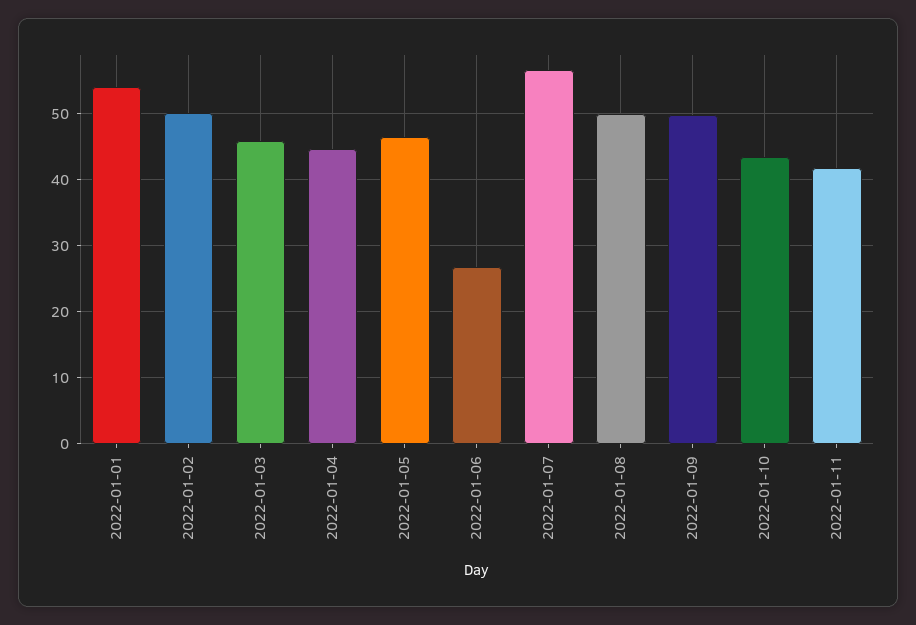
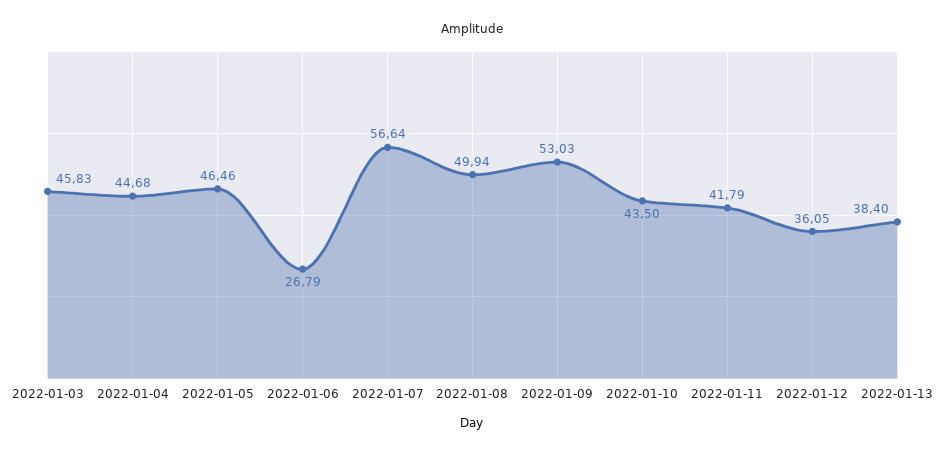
2022-01-01: 54 -> none
2022-01-02: 50 -> none
2022-01-09: 50 -> 53.03
2022-01-12: none -> 36.05
2022-01-13: none -> 38.4

